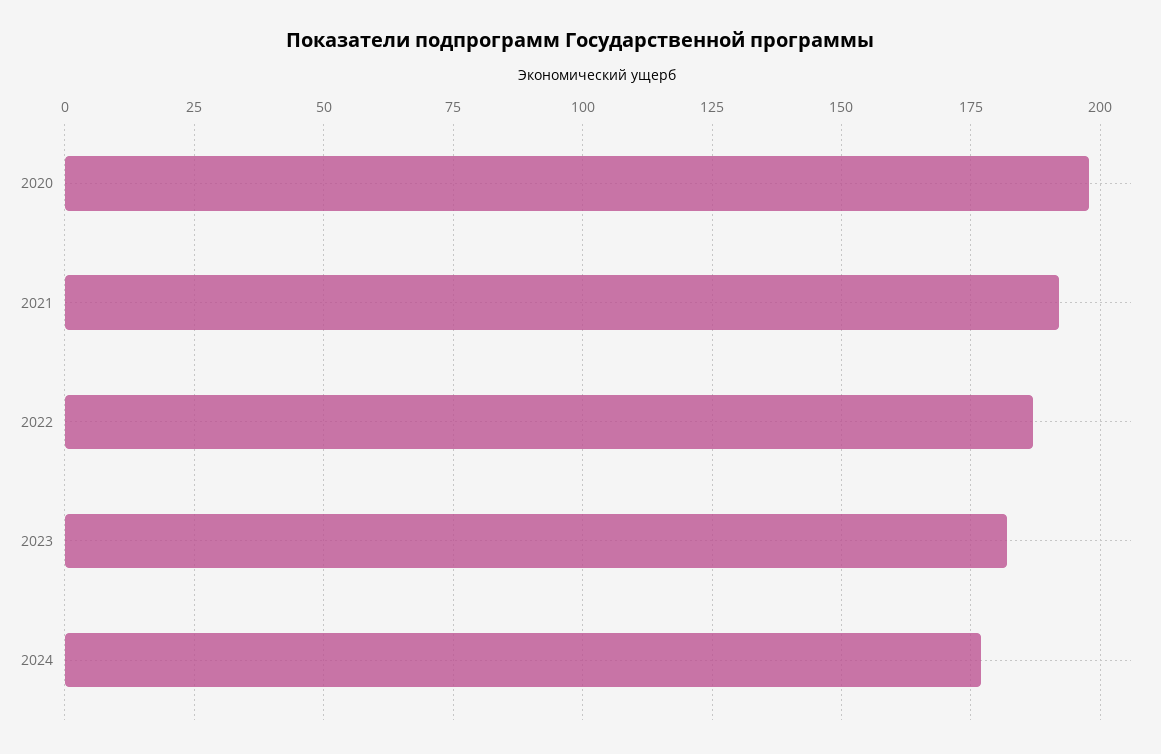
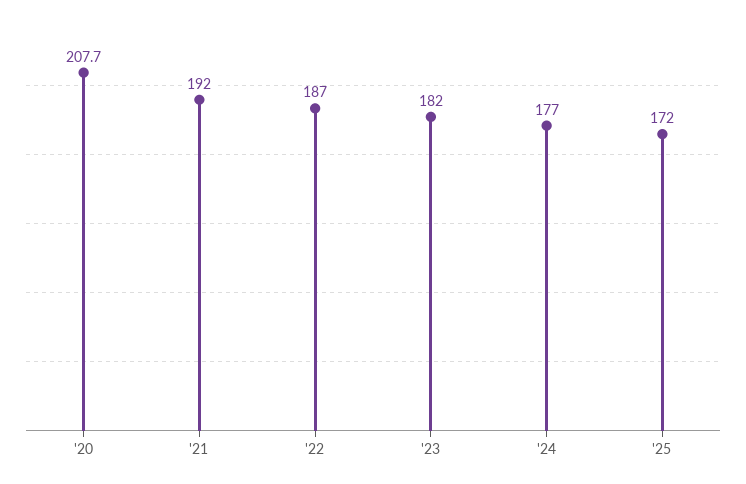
2020: 197.5 -> 207.7
'25: none -> 172

